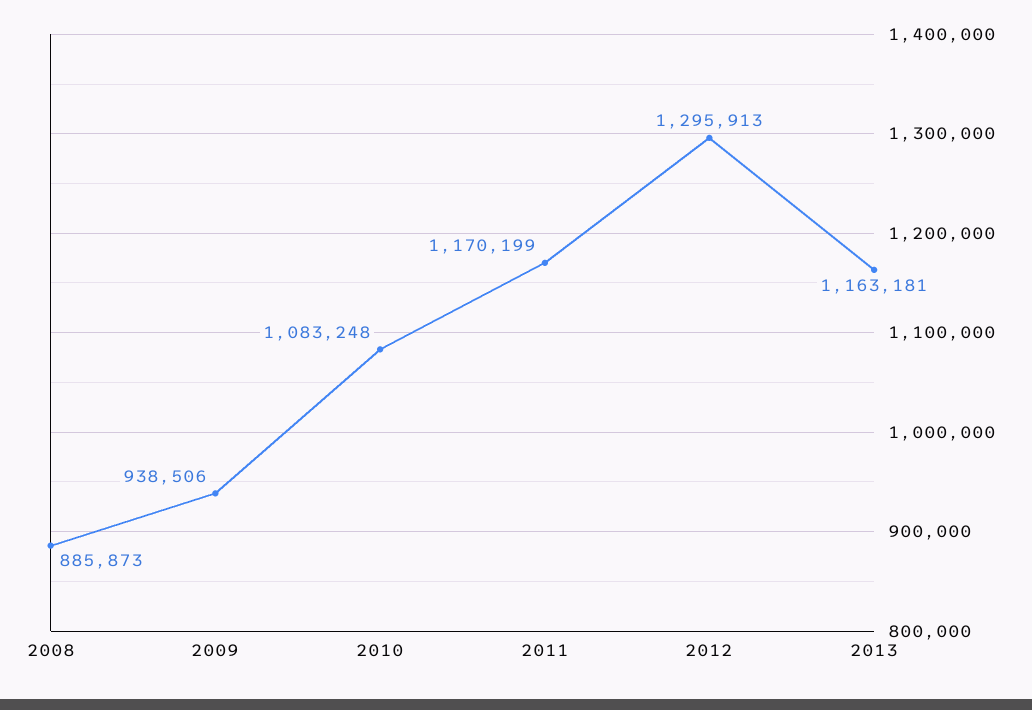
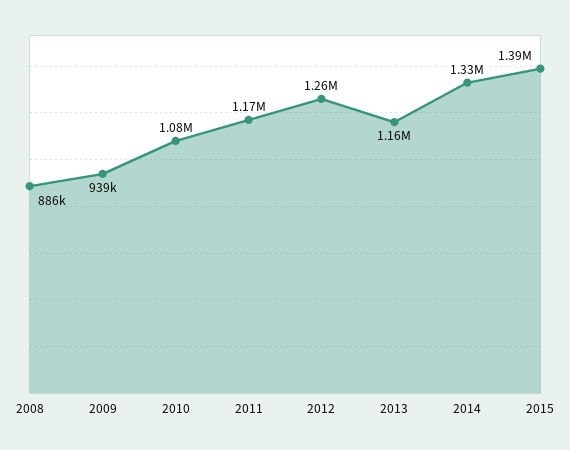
2012: 1295913 -> 1260000
2014: none -> 1330000
2015: none -> 1390000

